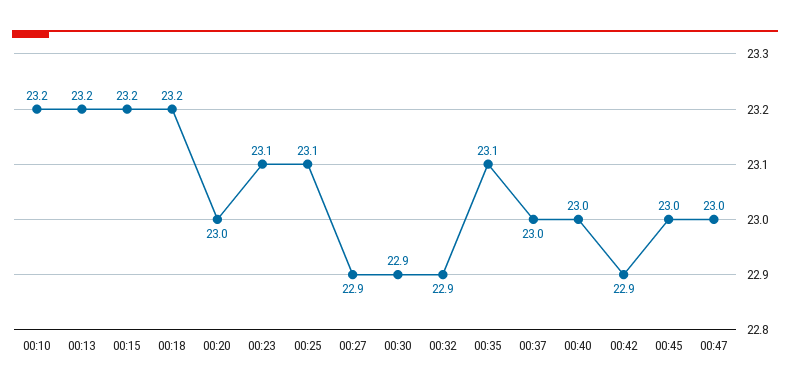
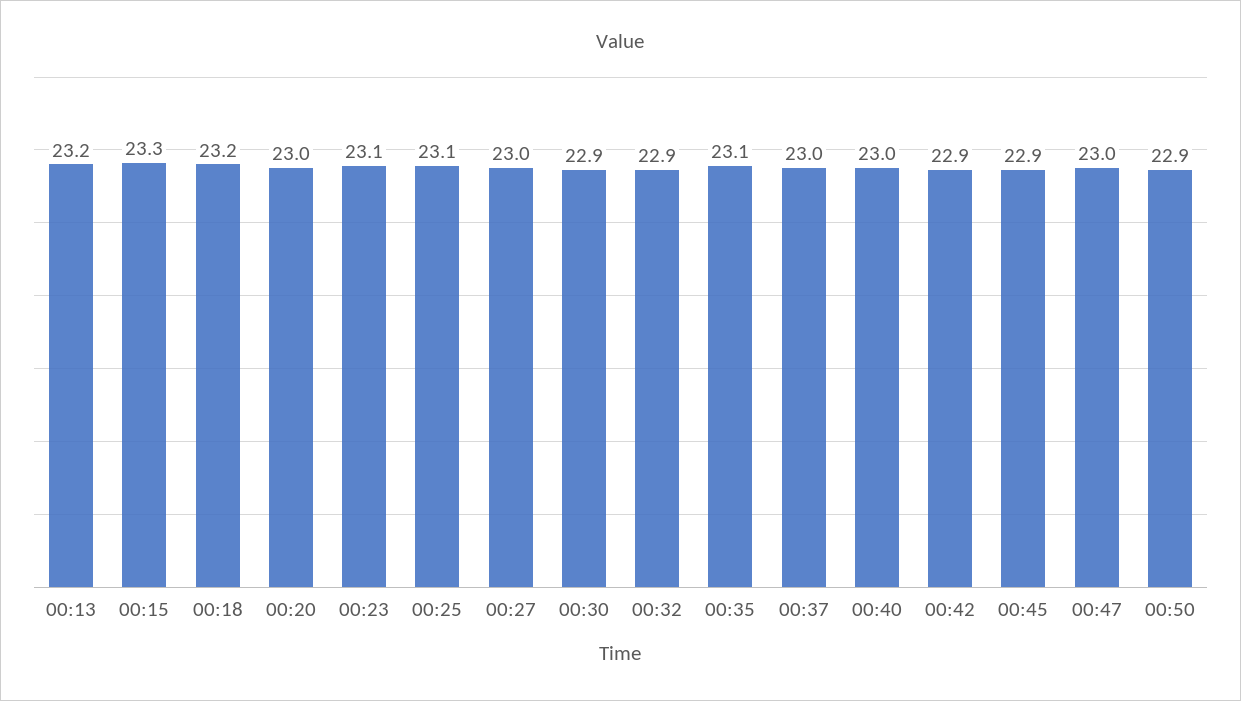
00:10: 23.2 -> none
00:15: 23.2 -> 23.3
00:27: 22.9 -> 23
00:45: 23 -> 22.9
00:50: none -> 22.9

